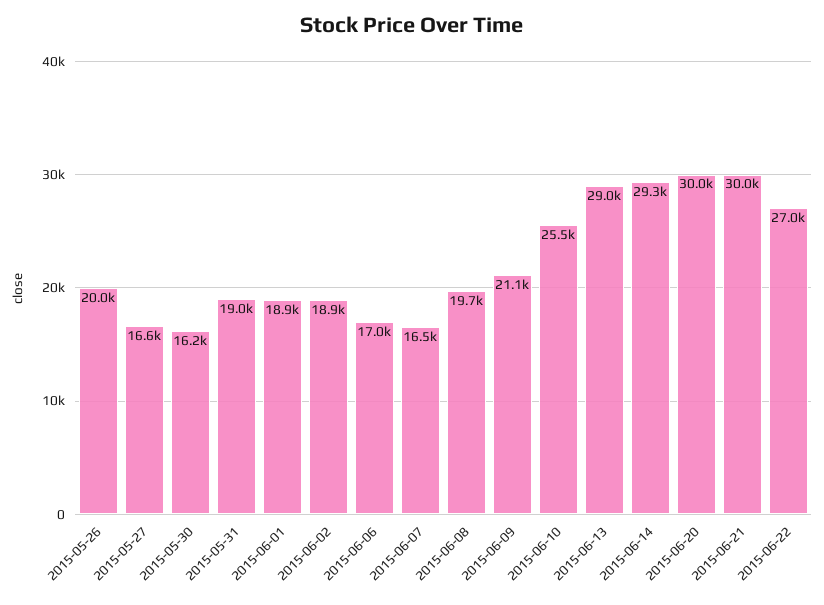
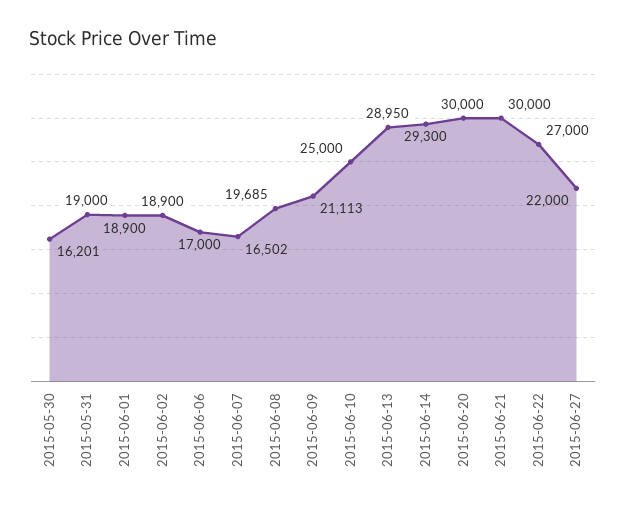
2015-05-26: 20000 -> none
2015-05-27: 16600 -> none
2015-06-10: 25500 -> 25000
2015-06-27: none -> 22000

